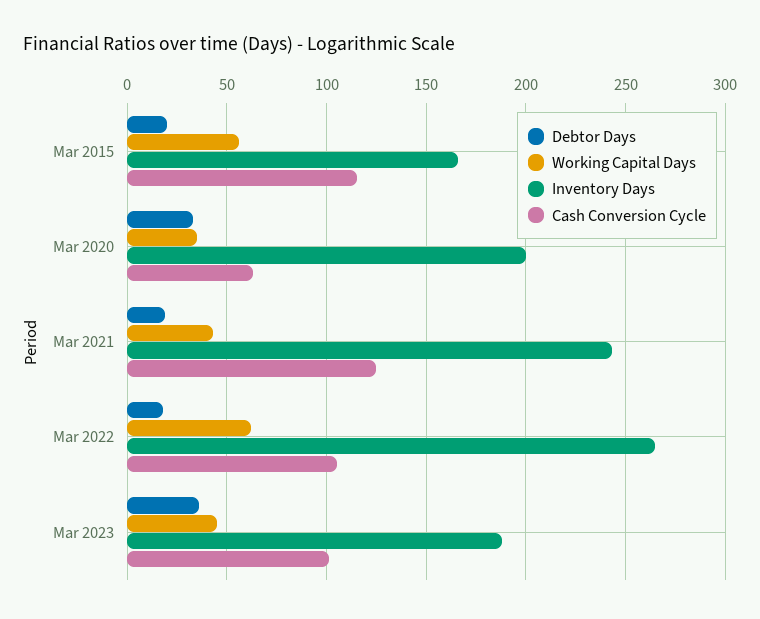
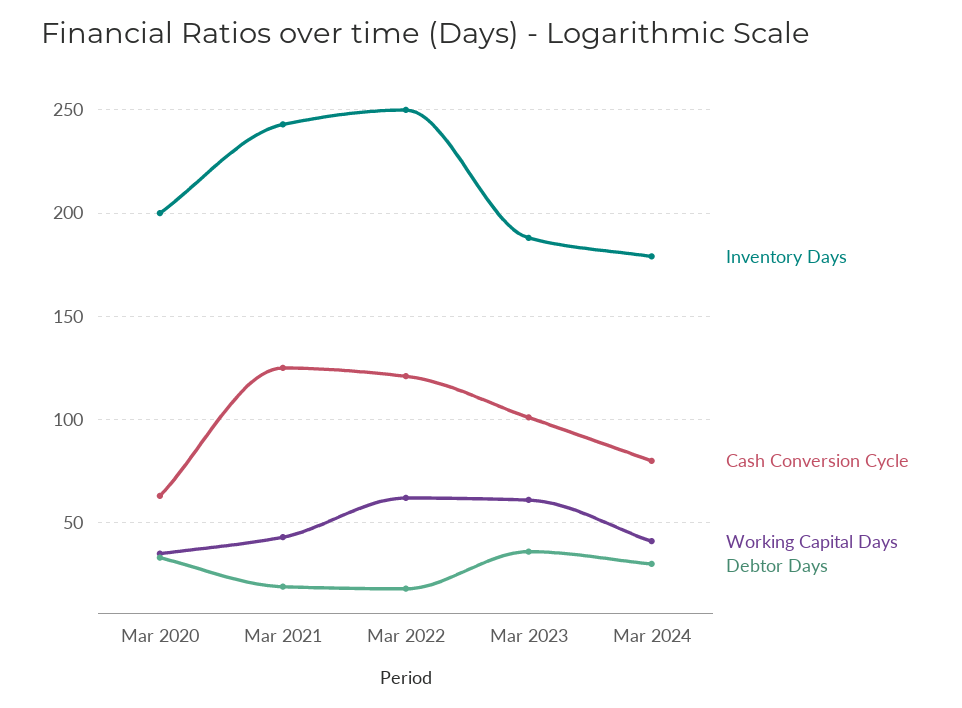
Debtor Days, Mar 2015: 20 -> none
Working Capital Days, Mar 2015: 55 -> none
Inventory Days, Mar 2015: 165 -> none
Cash Conversion Cycle, Mar 2015: 115 -> none
Inventory Days, Mar 2022: 265 -> 250
Cash Conversion Cycle, Mar 2022: 105 -> 120
Working Capital Days, Mar 2023: 45 -> 60
Inventory Days, Mar 2024: none -> 180
Cash Conversion Cycle, Mar 2024: none -> 80
Working Capital Days, Mar 2024: none -> 40
Debtor Days, Mar 2024: none -> 30

